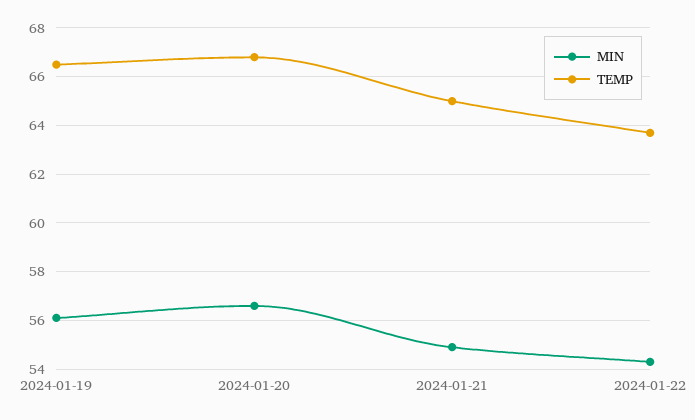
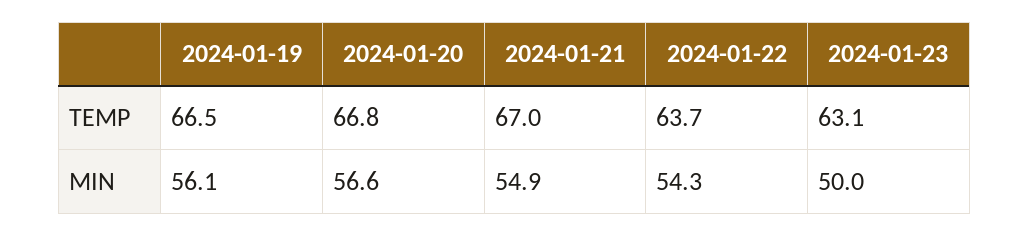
TEMP, 2024-01-21: 65 -> 67
TEMP, 2024-01-23: none -> 63.1
MIN, 2024-01-23: none -> 50

